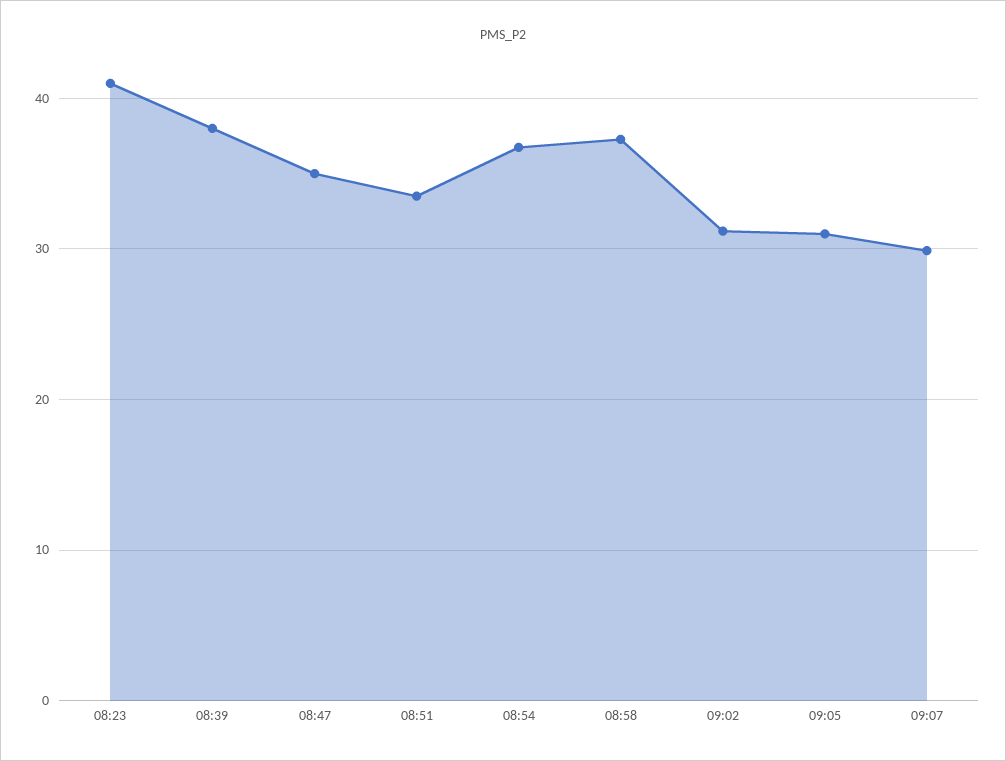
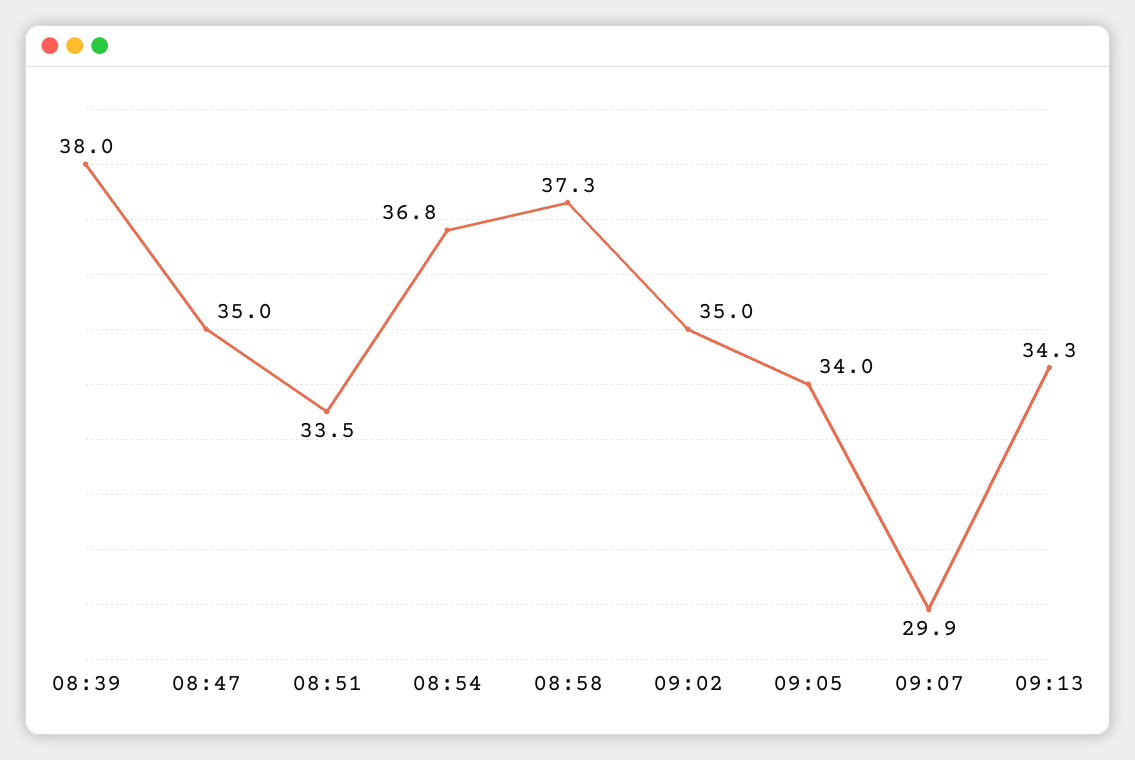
08:23: 41 -> none
09:02: 31 -> 35
09:05: 31 -> 34
09:13: none -> 34.3

